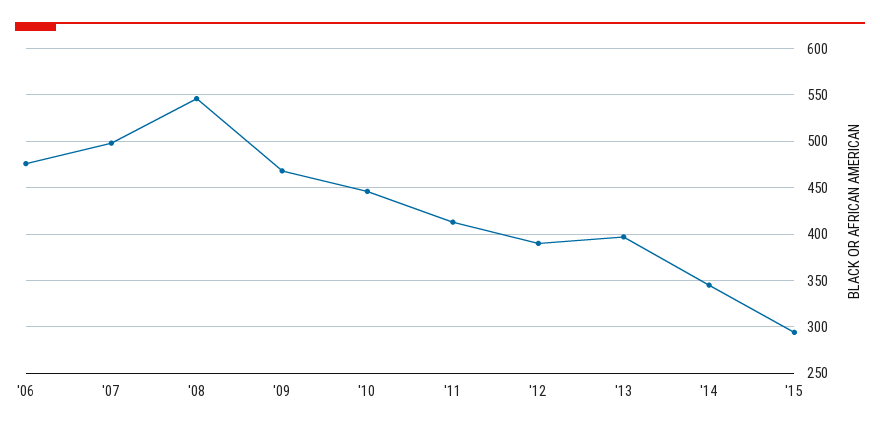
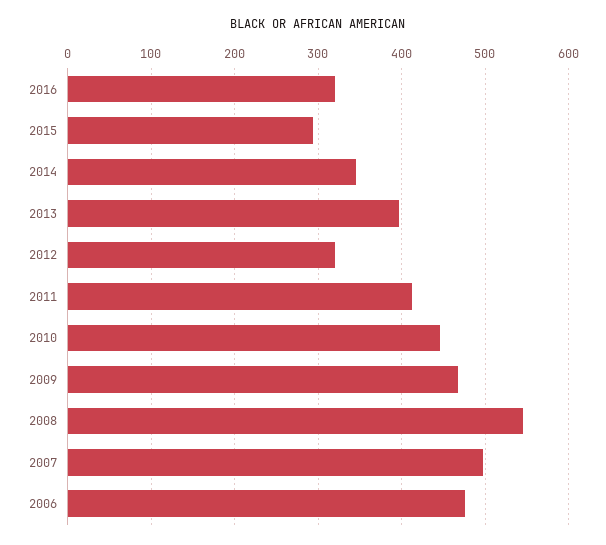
'12: 390 -> 320
2016: none -> 320

